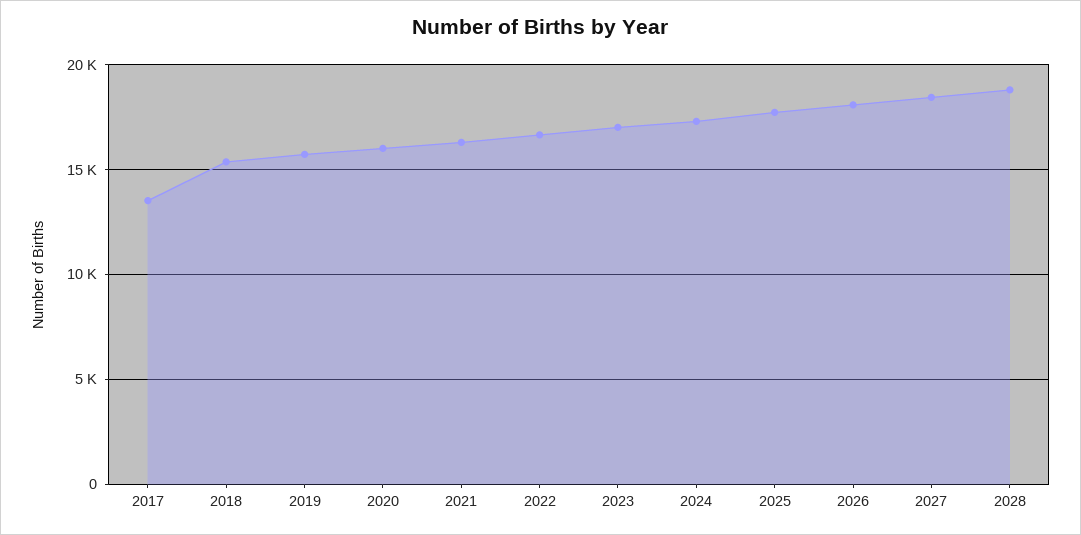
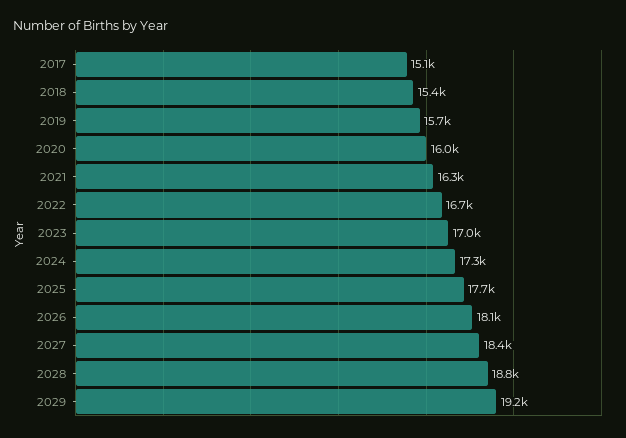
2017: 13500 -> 15100
2029: none -> 19200

